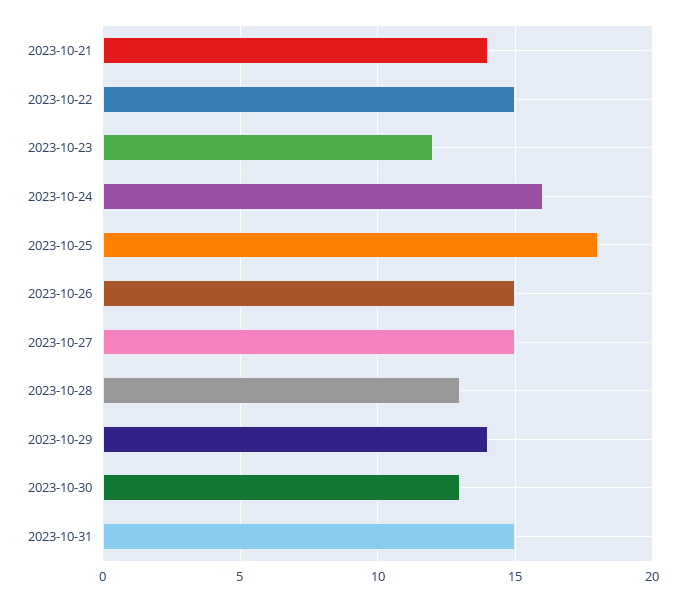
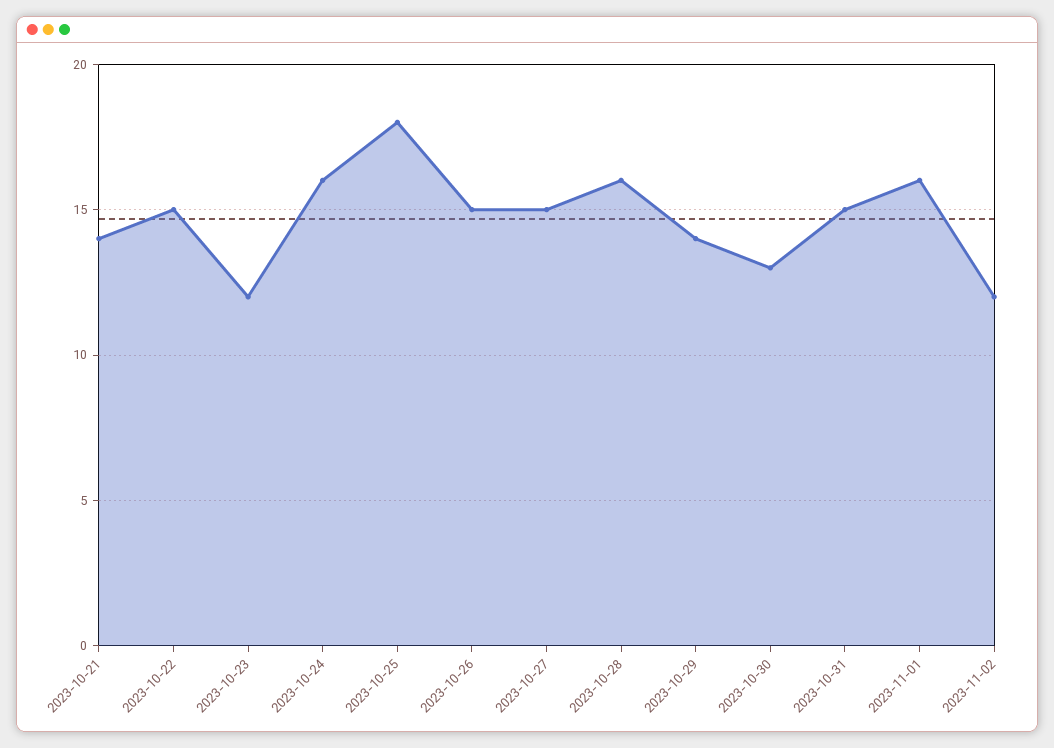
2023-10-28: 13 -> 16
2023-11-01: none -> 16
2023-11-02: none -> 12

